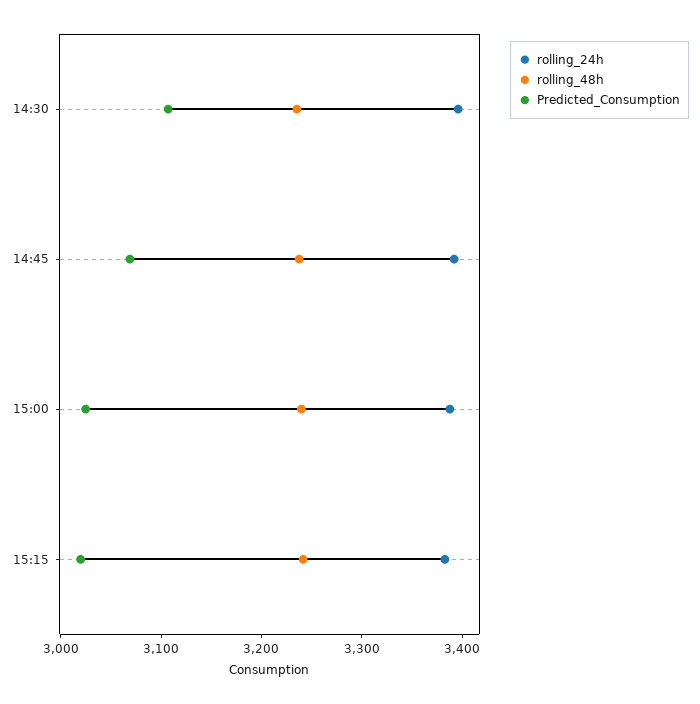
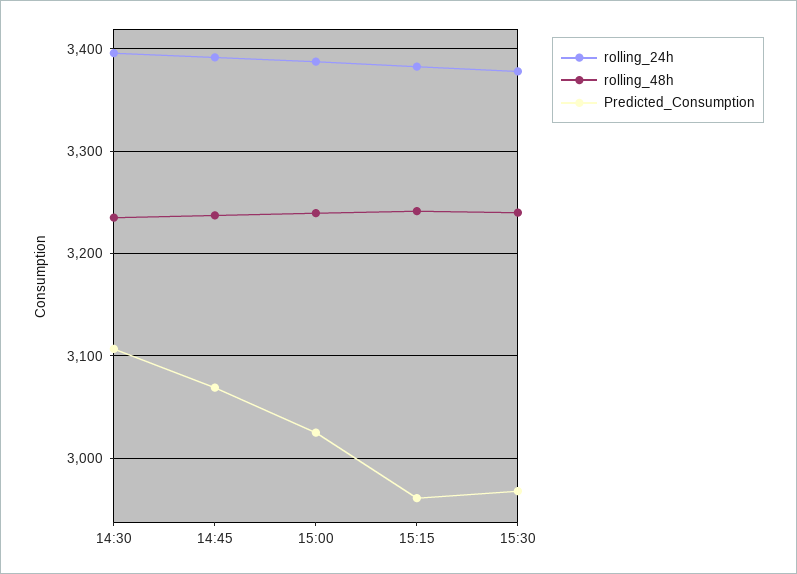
Predicted_Consumption, 15:15: 3020 -> 2960
rolling_24h, 15:30: none -> 3380
rolling_48h, 15:30: none -> 3240
Predicted_Consumption, 15:30: none -> 2970

